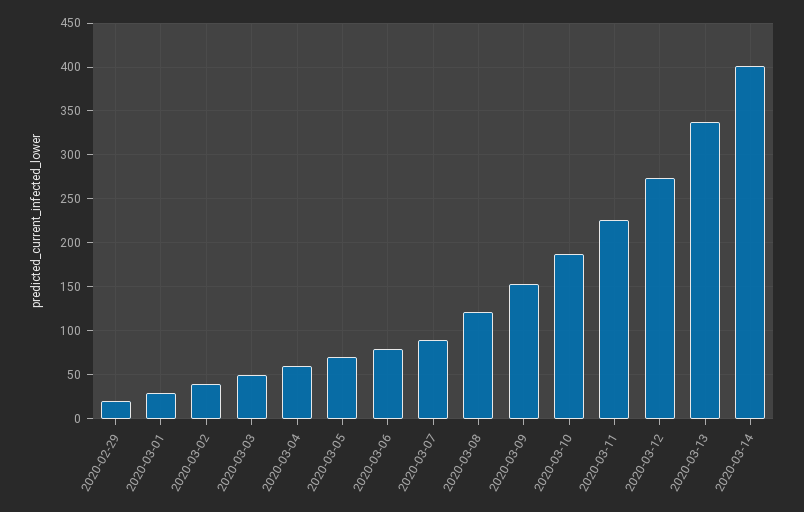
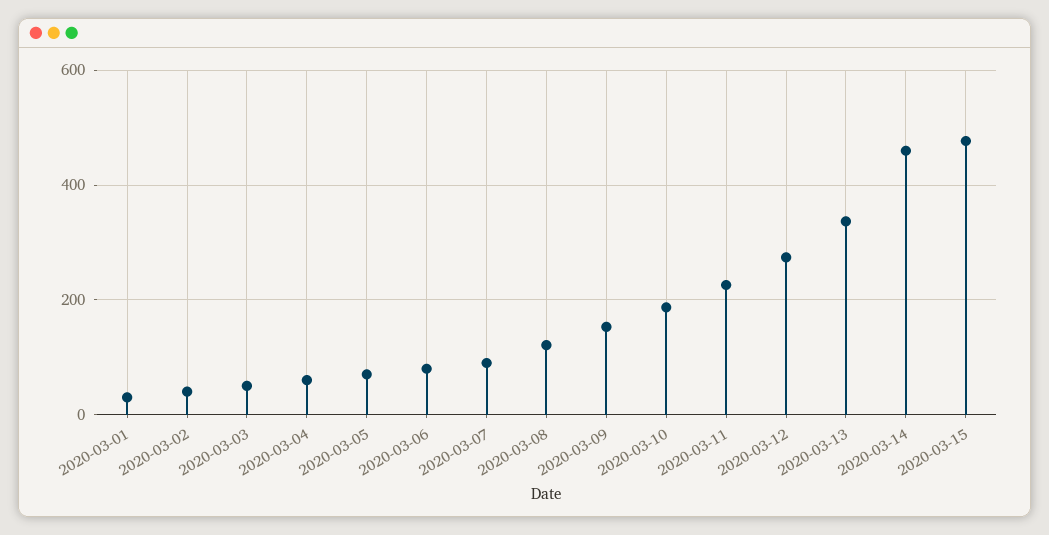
2020-02-29: 20 -> none
2020-03-14: 400 -> 460
2020-03-15: none -> 480

